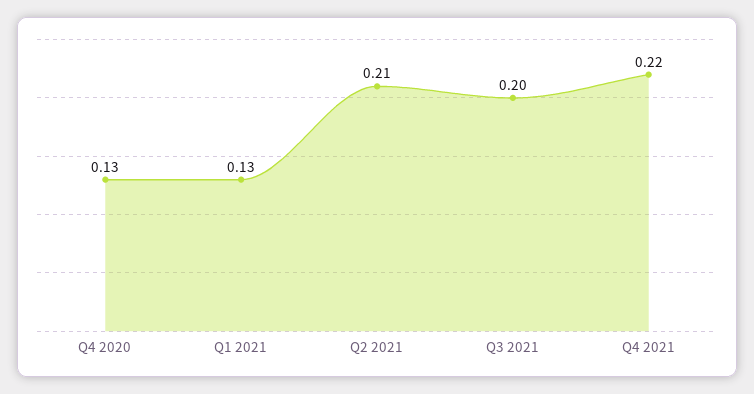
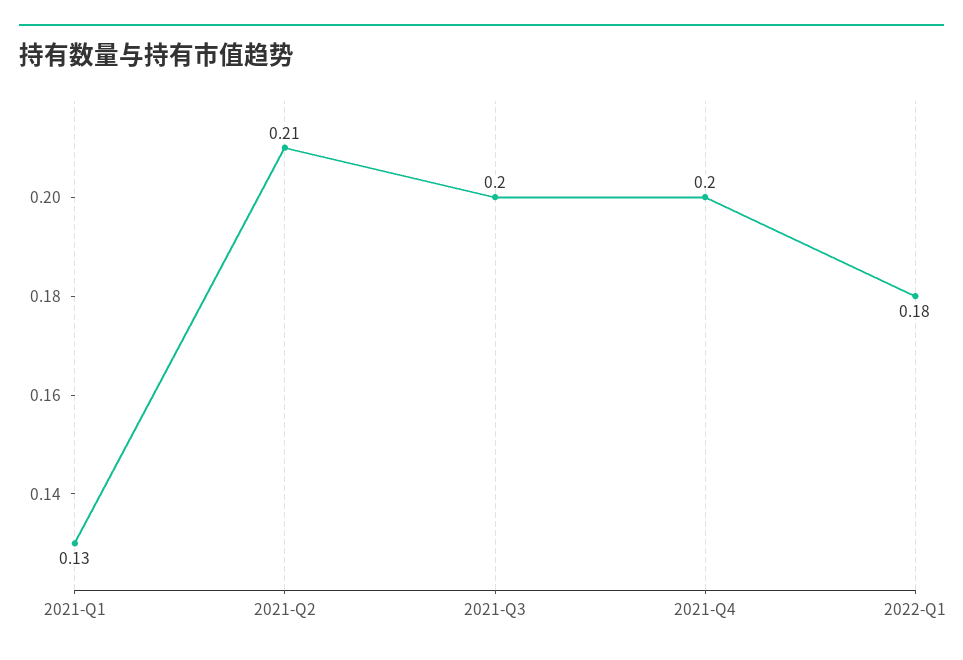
Q4 2020: 0.13 -> none
Q4 2021: 0.22 -> 0.2
2022-Q1: none -> 0.18

